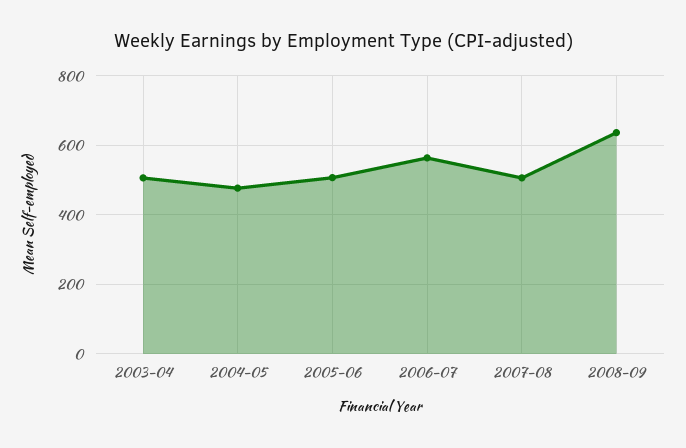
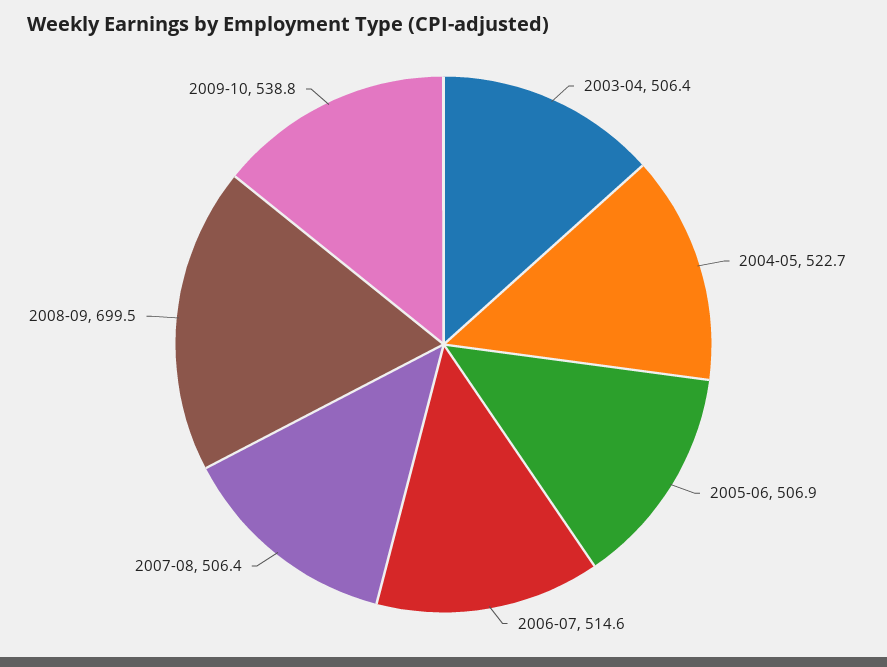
2004-05: 480 -> 522.7
2006-07: 560 -> 514.6
2008-09: 640 -> 699.5
2009-10: none -> 538.8

